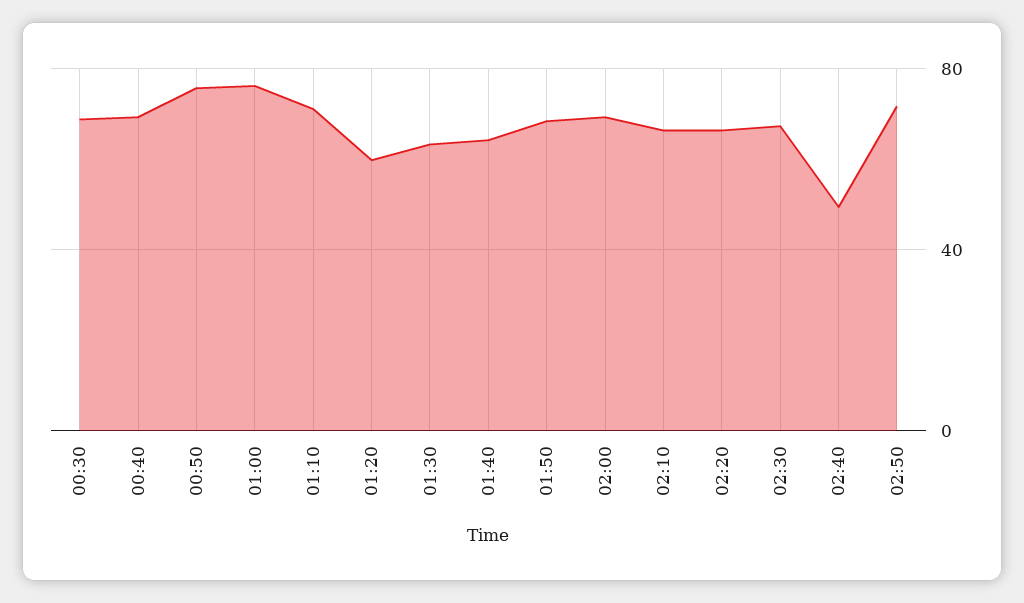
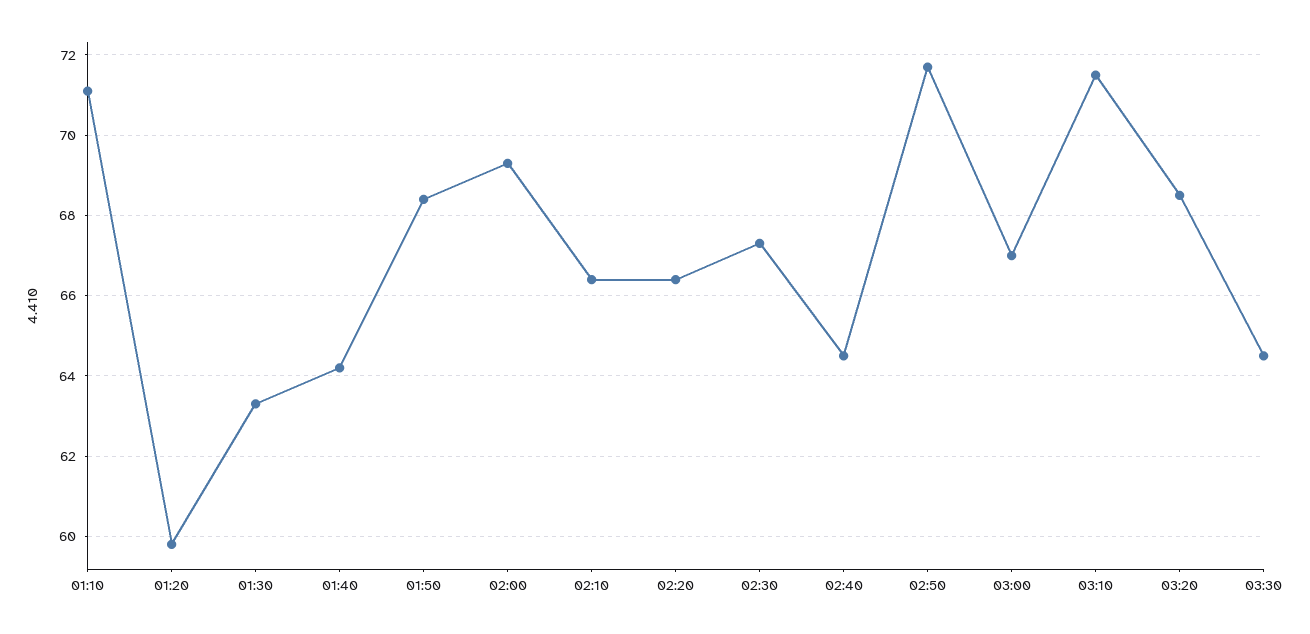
00:30: 70 -> none
00:40: 70 -> none
00:50: 75 -> none
01:00: 75 -> none
02:40: 50 -> 64.5
03:00: none -> 67
03:10: none -> 71.5
03:20: none -> 68.5
03:30: none -> 64.5

